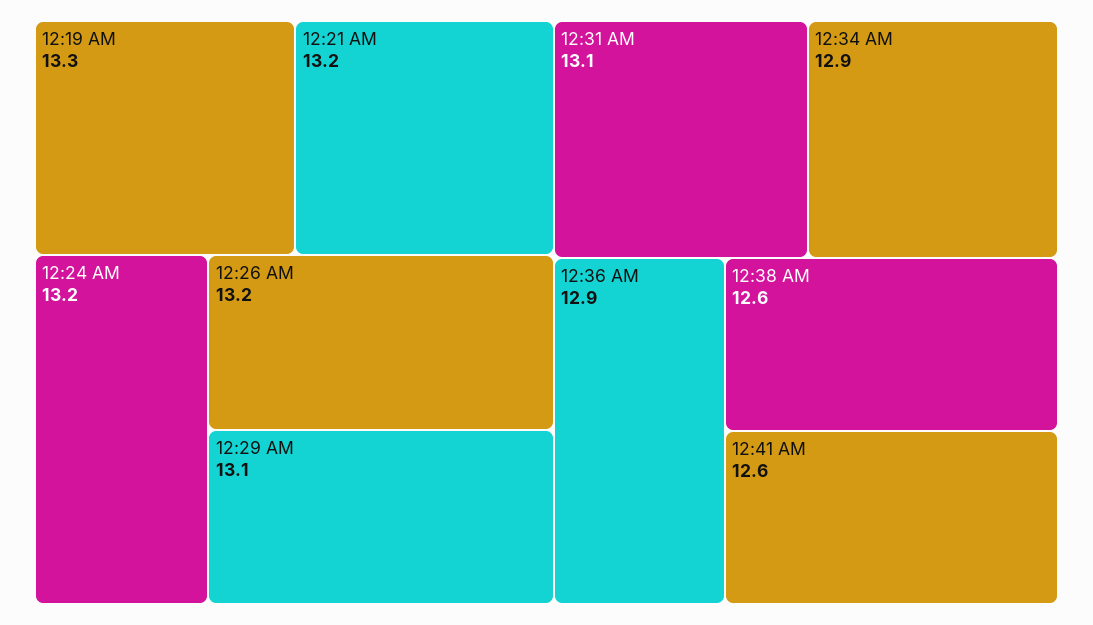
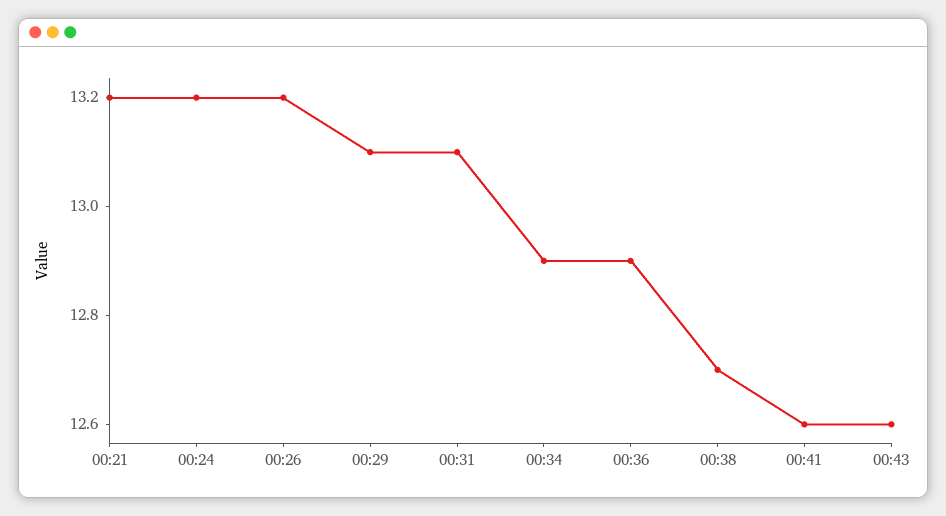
12:19 AM: 13.3 -> none
12:38 AM: 12.6 -> 12.7
00:43: none -> 12.6

